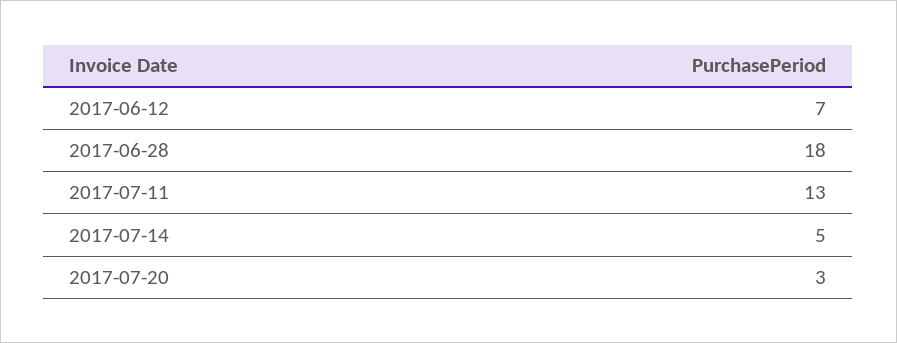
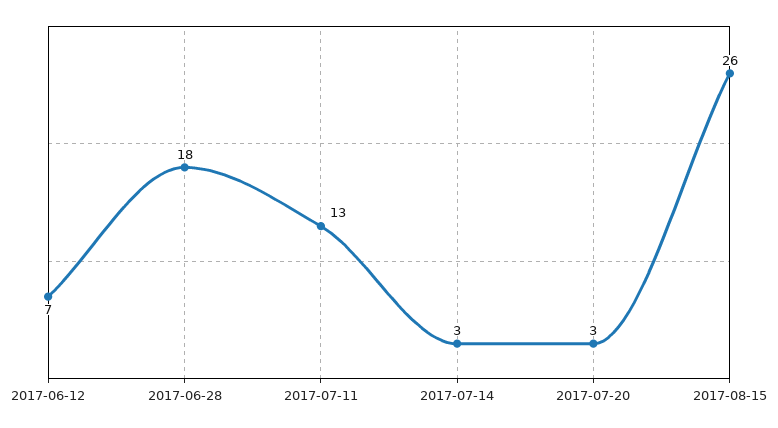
2017-07-14: 5 -> 3
2017-08-15: none -> 26

